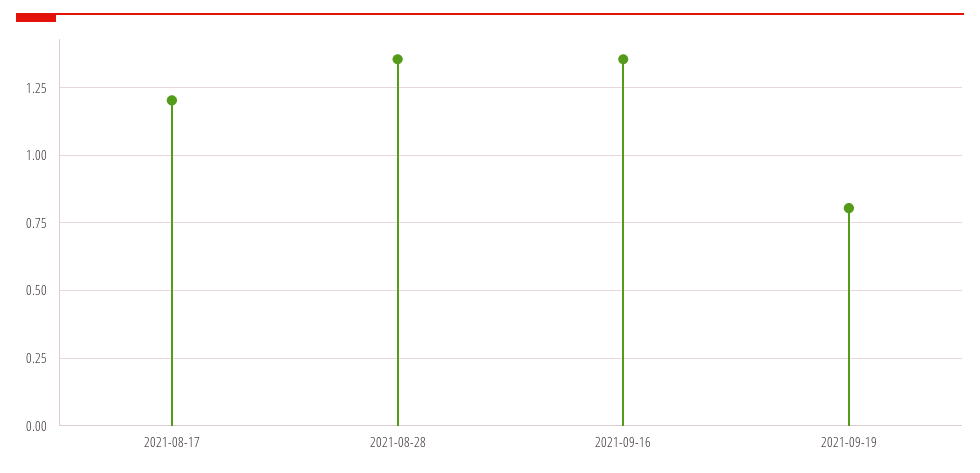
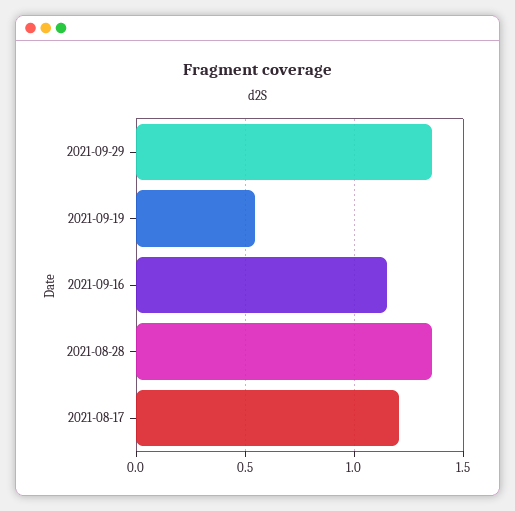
2021-09-16: 1.35 -> 1.15
2021-09-19: 0.8 -> 0.55
2021-09-29: none -> 1.35

